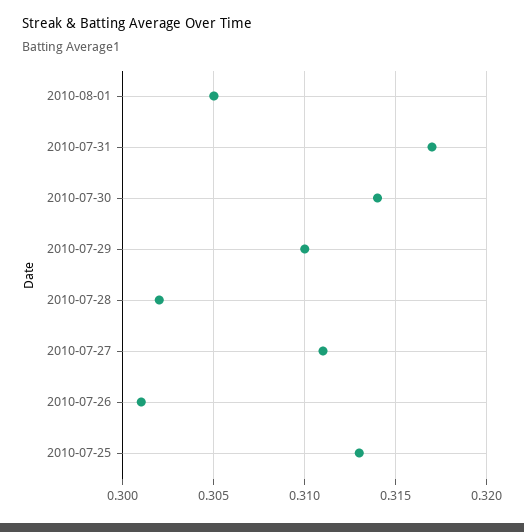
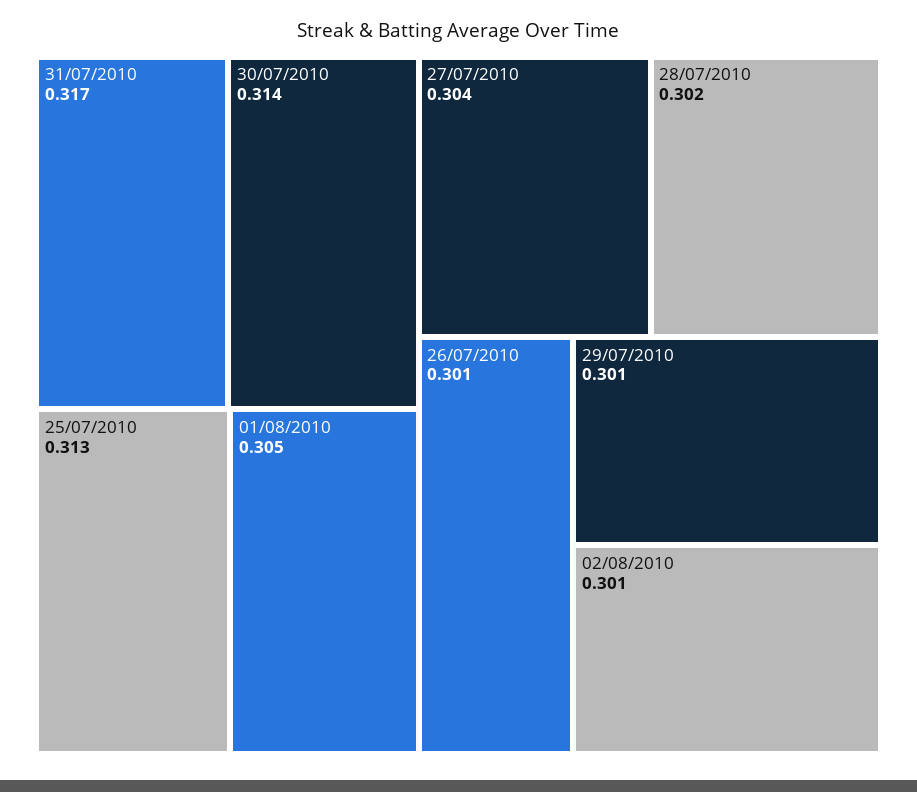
2010-07-29: 0.31 -> 0.301
2010-07-27: 0.311 -> 0.304
02/08/2010: none -> 0.301

